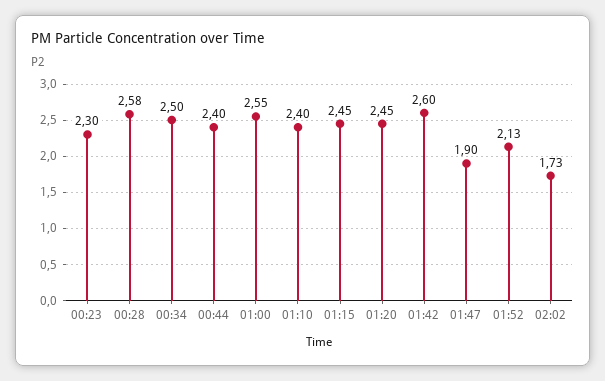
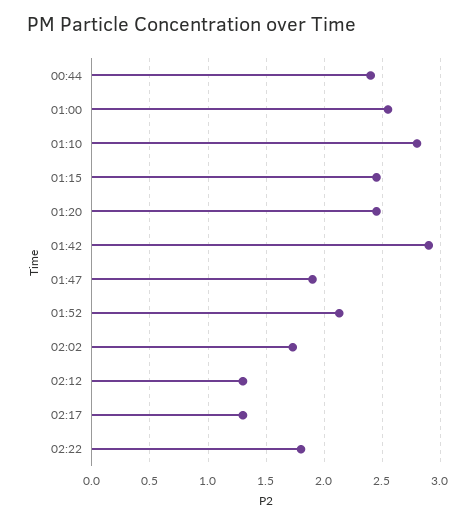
00:23: 2.3 -> none
00:28: 2.58 -> none
00:34: 2.5 -> none
01:10: 2.4 -> 2.8
01:42: 2.6 -> 2.9
02:12: none -> 1.3
02:17: none -> 1.3
02:22: none -> 1.8

